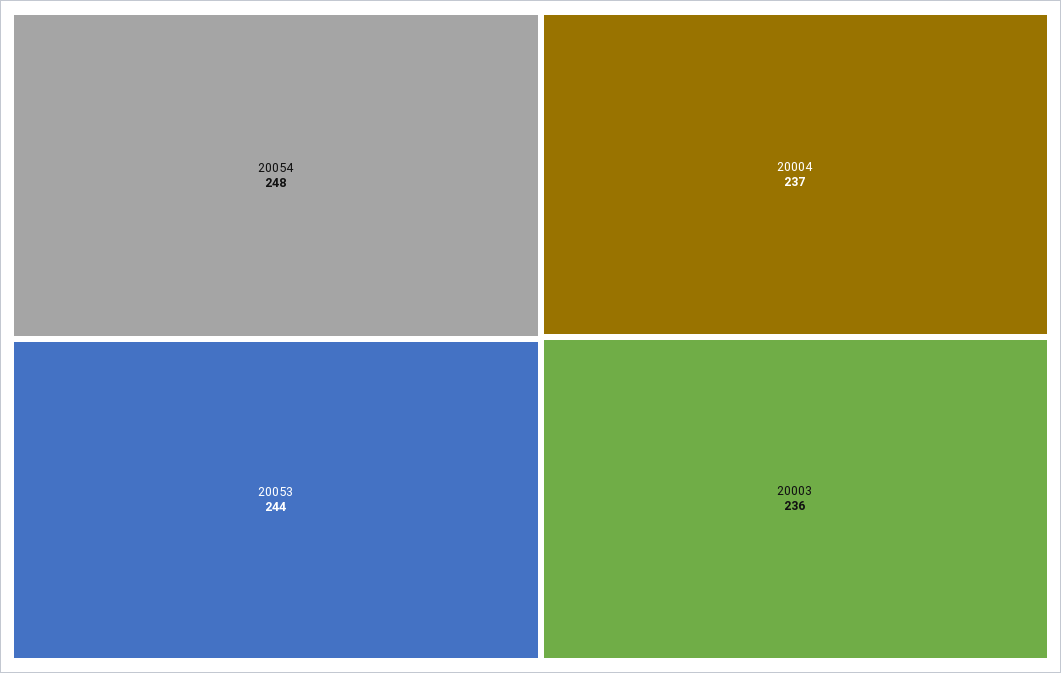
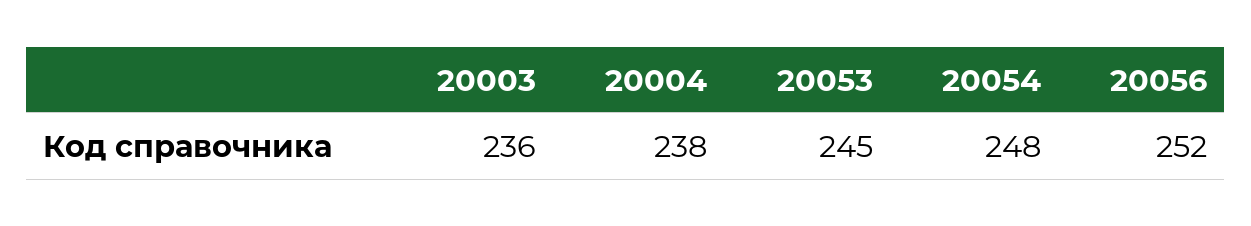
20053: 244 -> 245
20004: 237 -> 238
20056: none -> 252

